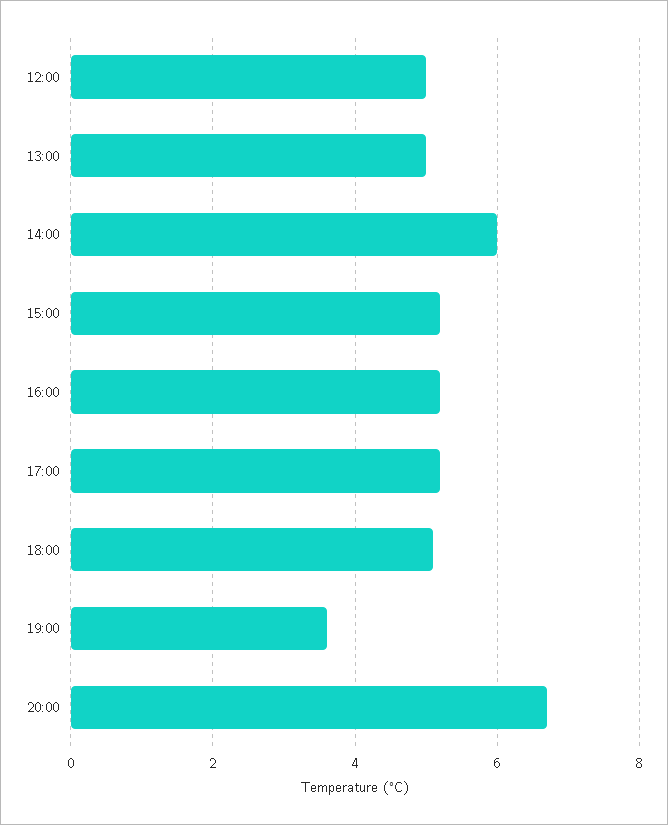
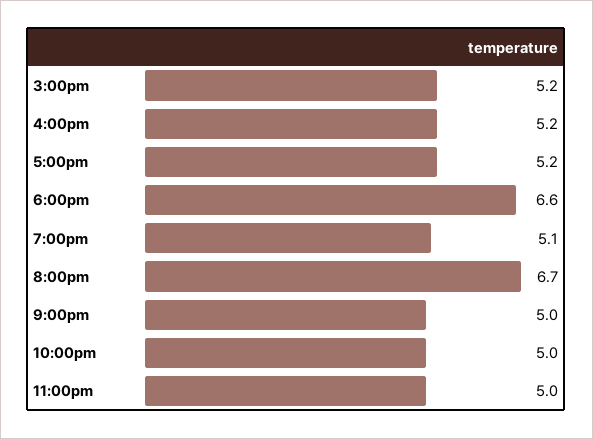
12:00: 5 -> none
13:00: 5 -> none
14:00: 6 -> none
18:00: 5 -> 6.6
19:00: 3.5 -> 5.1
9:00pm: none -> 5
10:00pm: none -> 5
11:00pm: none -> 5

